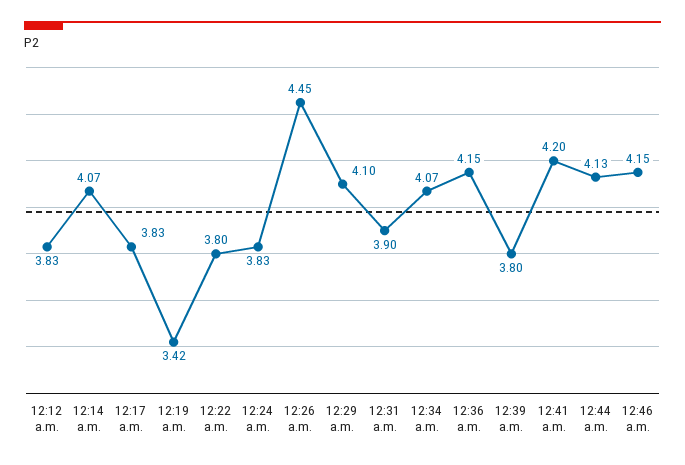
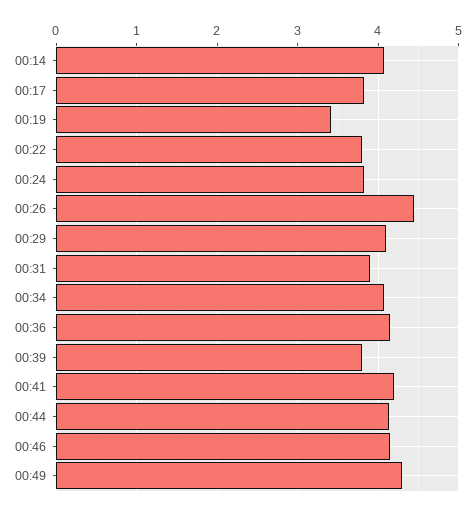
12:12 a.m.: 3.83 -> none
00:49: none -> 4.3

